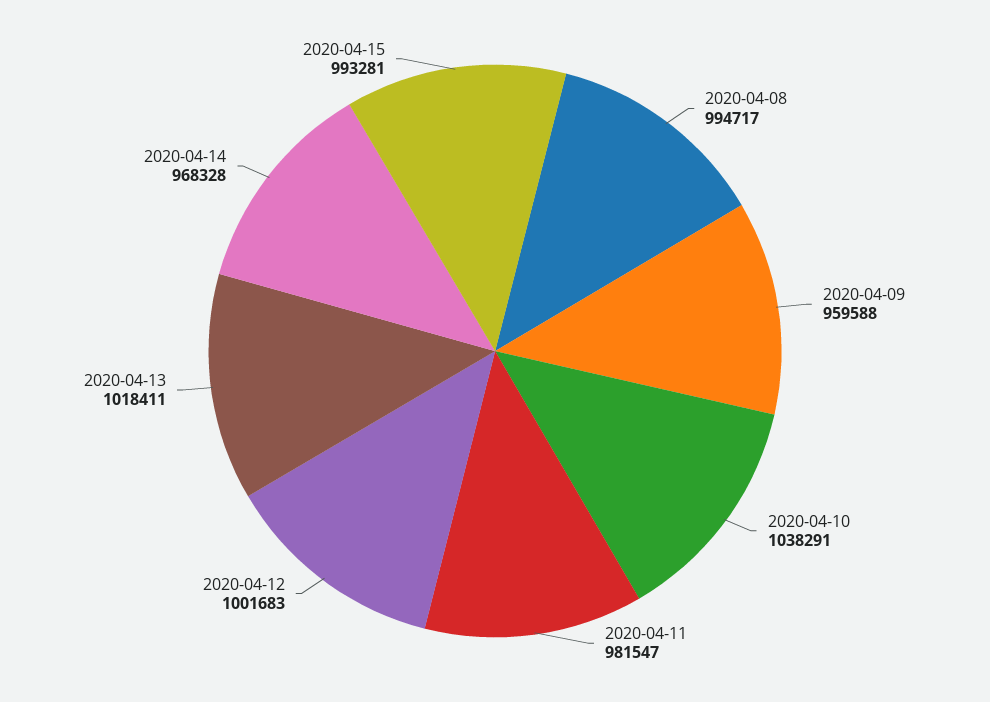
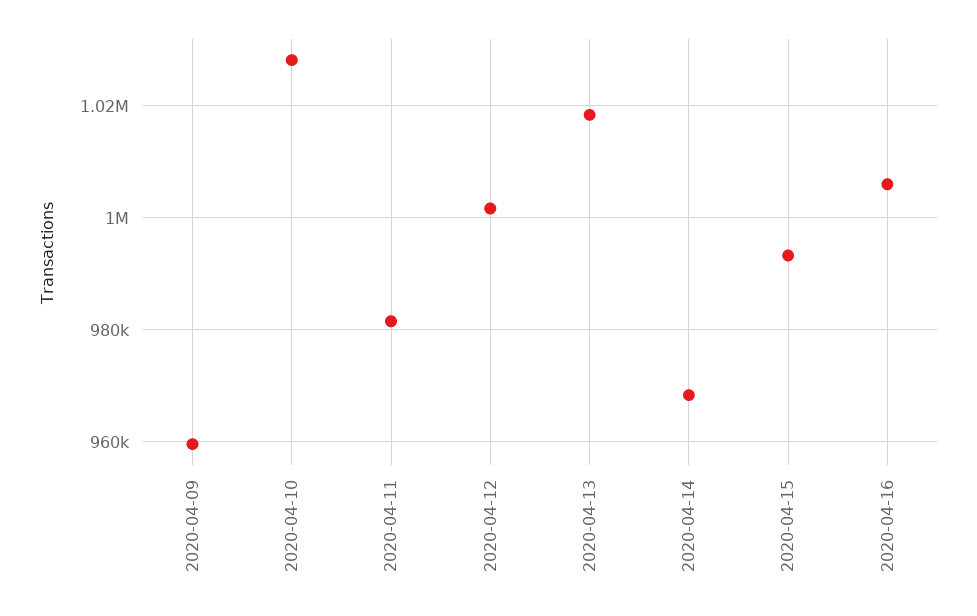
2020-04-08: 994717 -> none
2020-04-10: 1038291 -> 1028000
2020-04-16: none -> 1006000

